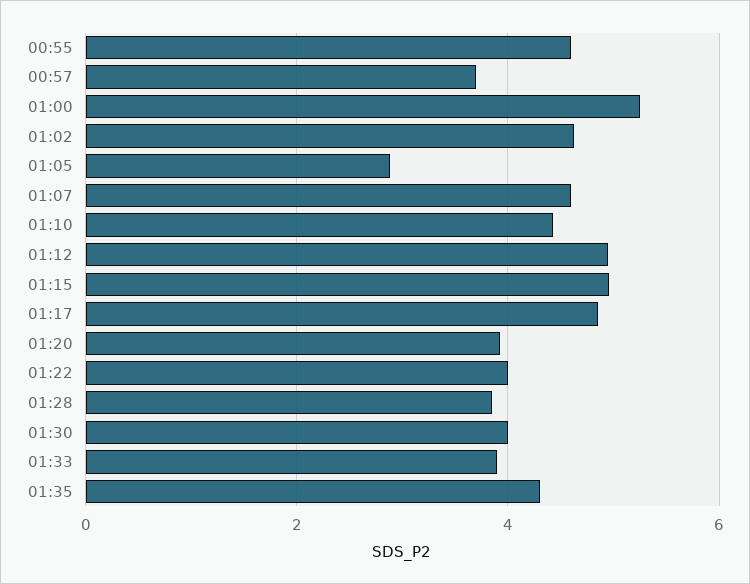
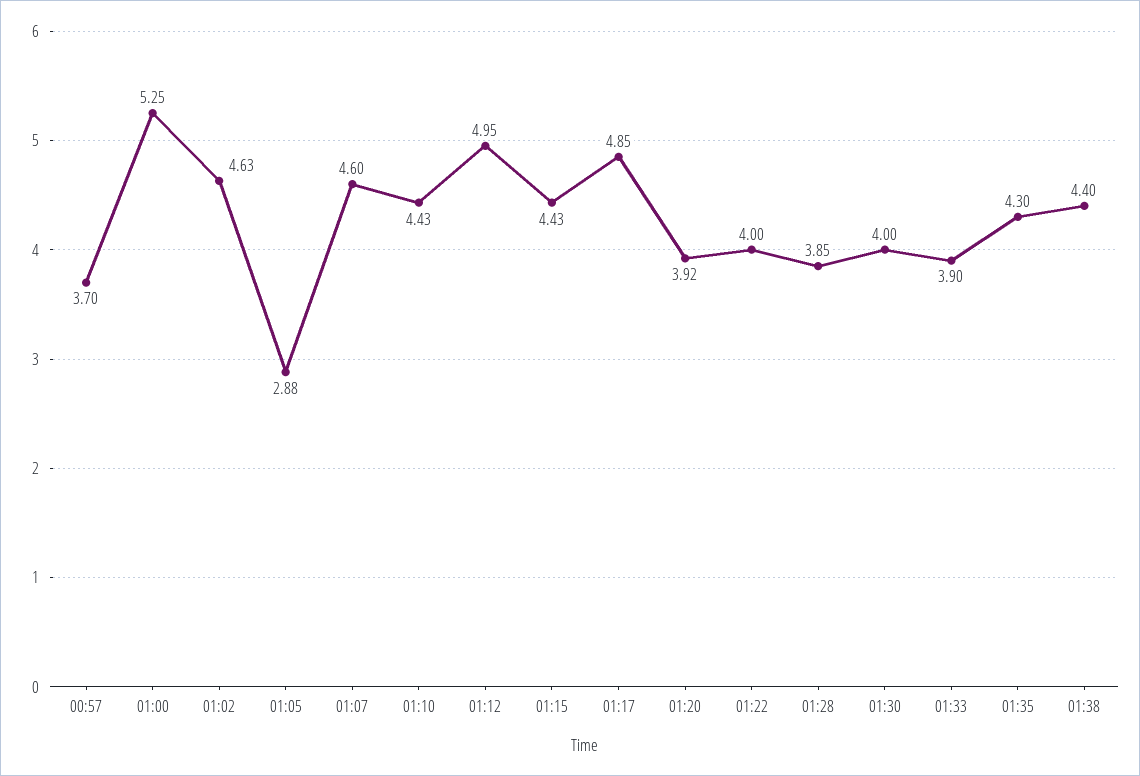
00:55: 4.6 -> none
01:15: 5 -> 4.43
01:38: none -> 4.4

